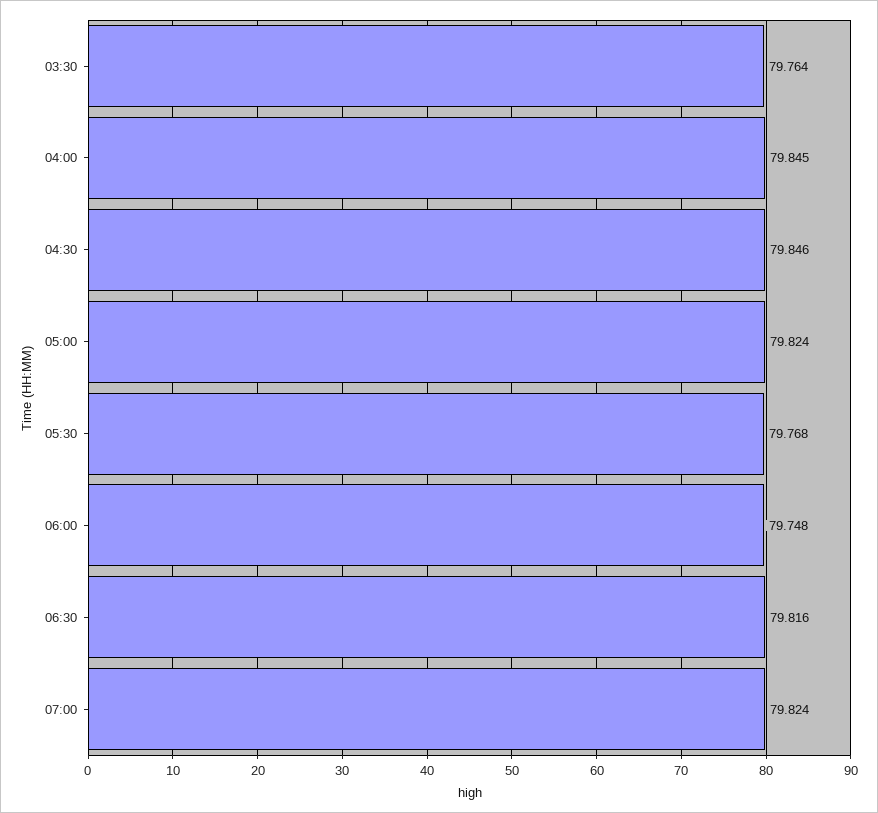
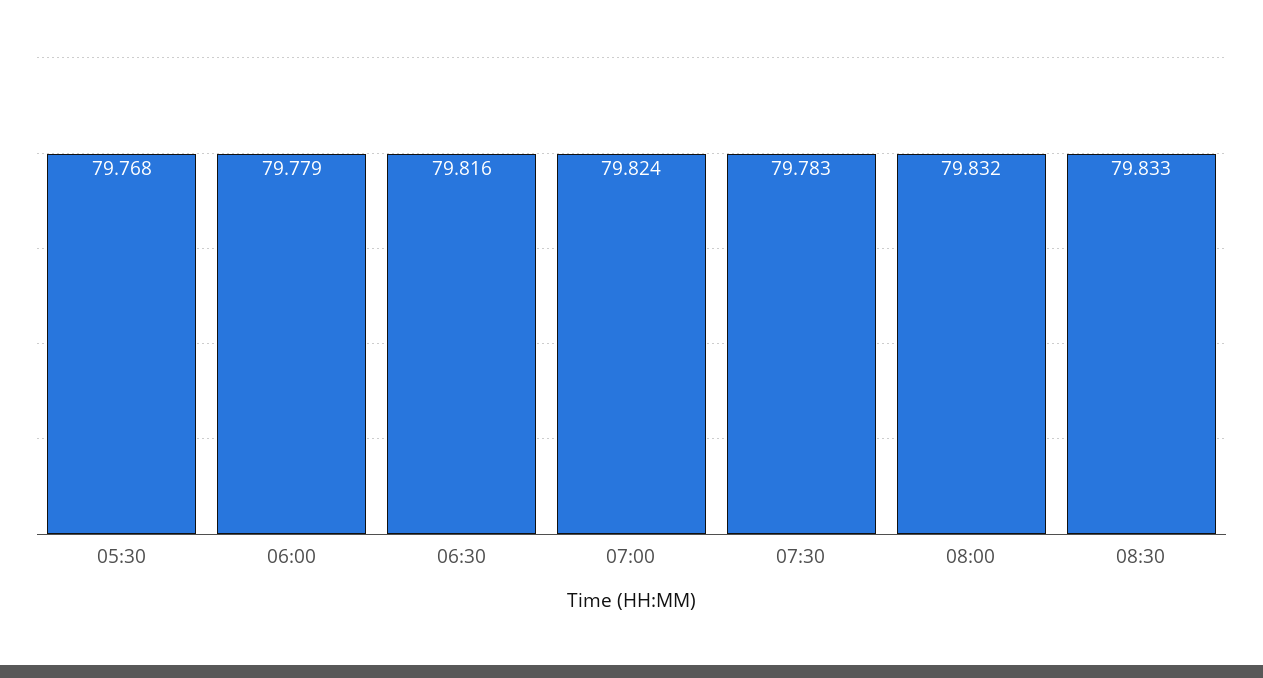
03:30: 79.764 -> none
04:00: 79.845 -> none
04:30: 79.846 -> none
05:00: 79.824 -> none
06:00: 79.748 -> 79.779
07:30: none -> 79.783
08:00: none -> 79.832
08:30: none -> 79.833

